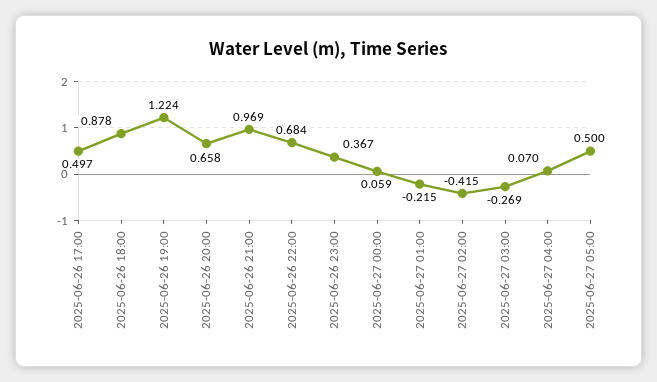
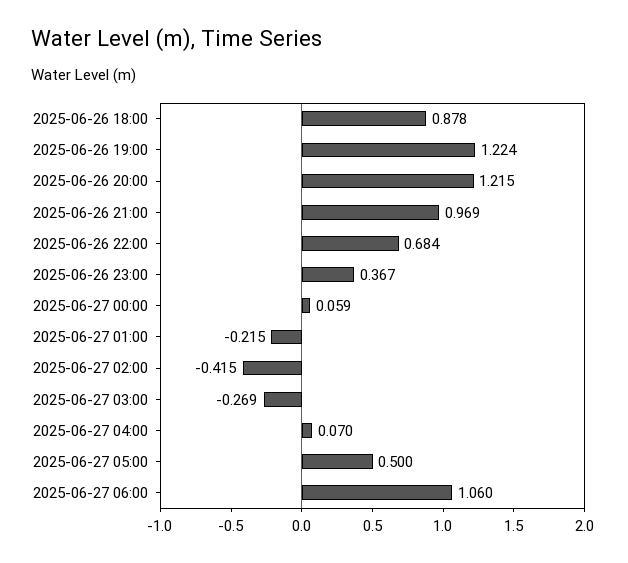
2025-06-26 17:00: 0.497 -> none
2025-06-26 20:00: 0.658 -> 1.215
2025-06-27 06:00: none -> 1.06

